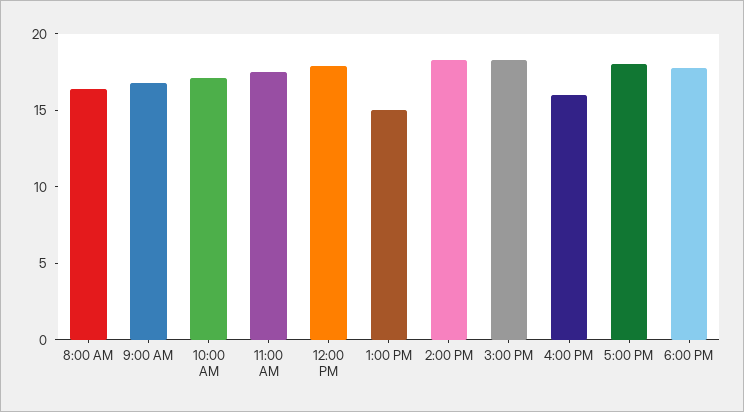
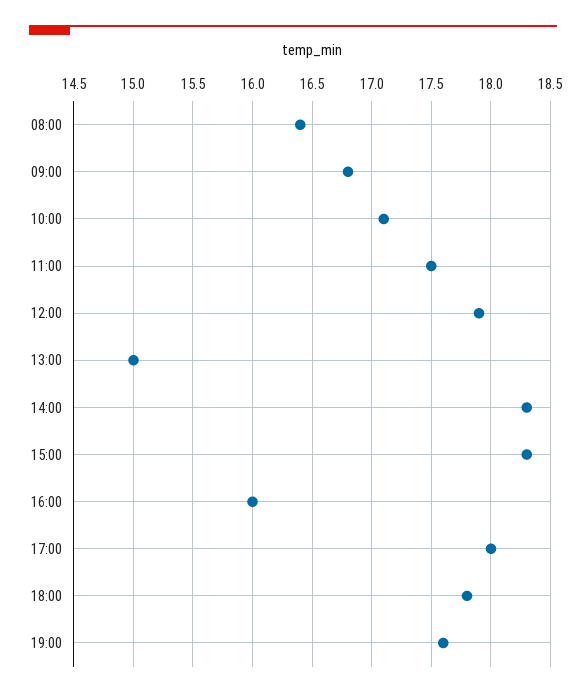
19:00: none -> 17.6

